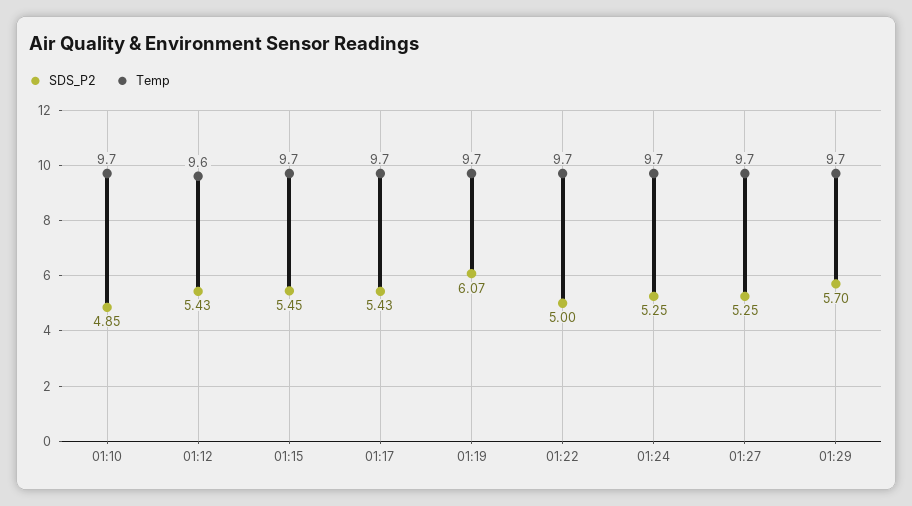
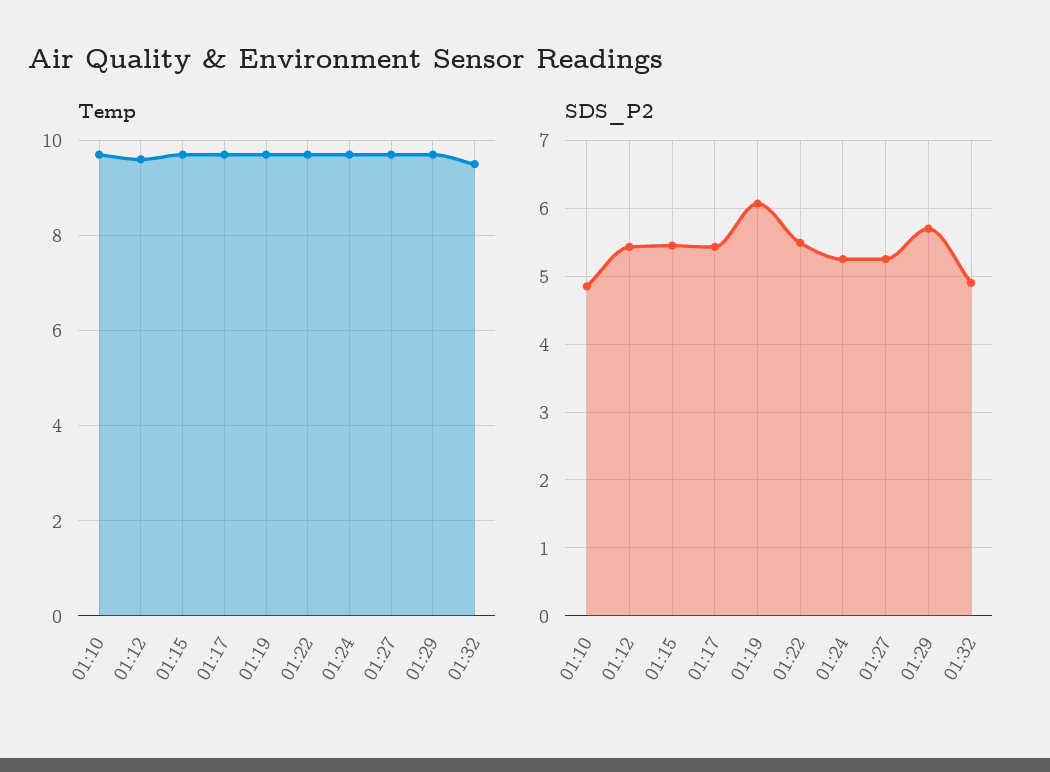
SDS_P2, 01:22: 5 -> 5.5
Temp, 01:32: none -> 9.5
SDS_P2, 01:32: none -> 4.9

